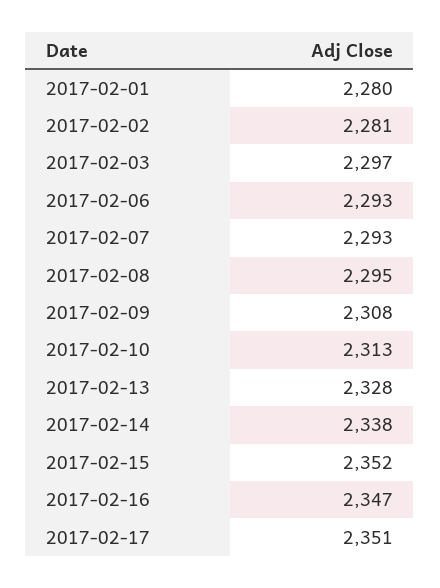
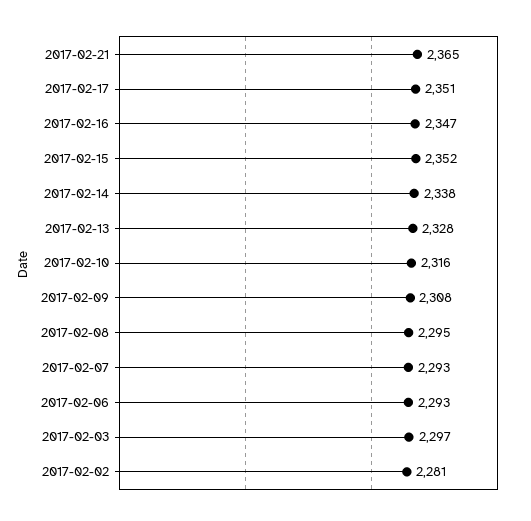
2017-02-01: 2280 -> none
2017-02-10: 2313 -> 2316
2017-02-21: none -> 2365

